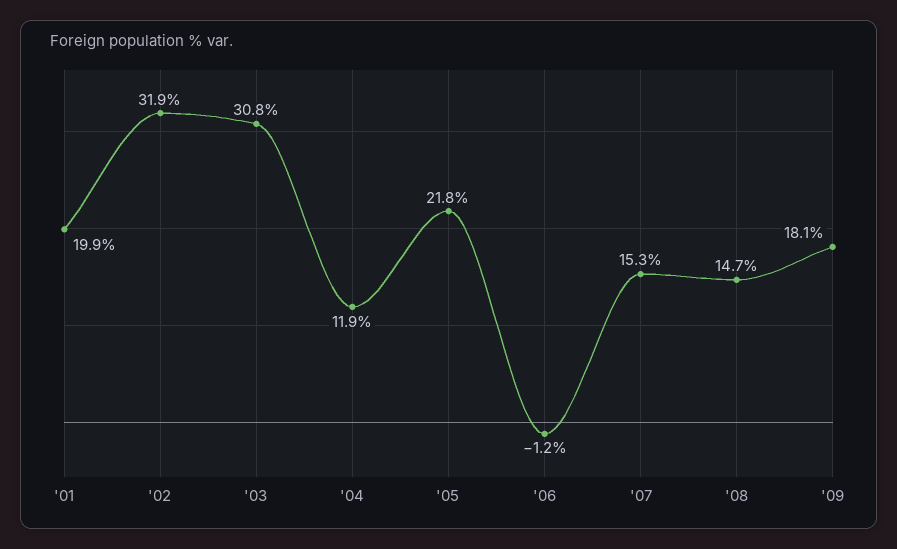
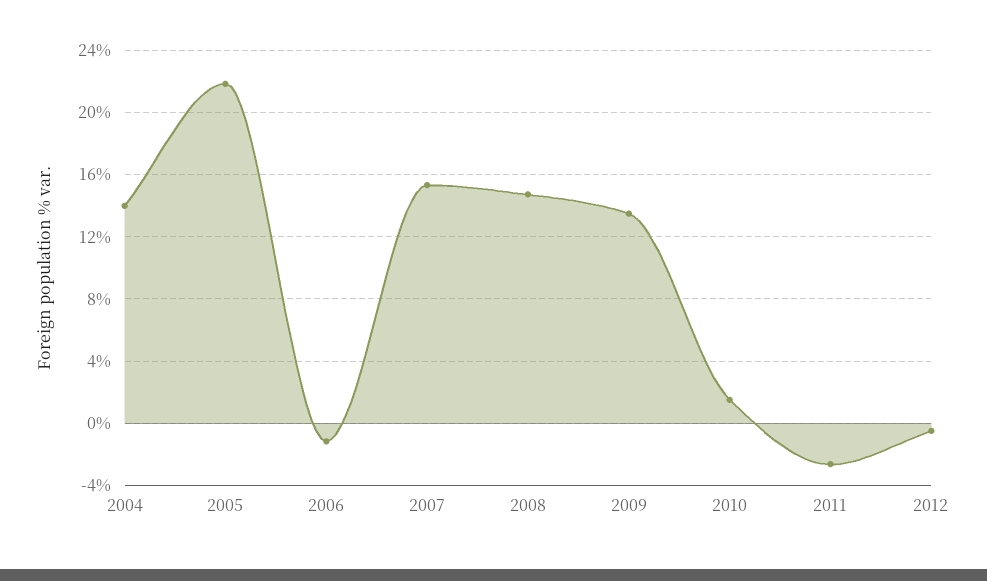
'01: 19.9 -> none
'02: 31.9 -> none
'03: 30.8 -> none
'04: 11.9 -> 14
'09: 18.1 -> 13.5
2010: none -> 1.5
2011: none -> -2.5
2012: none -> -0.5

